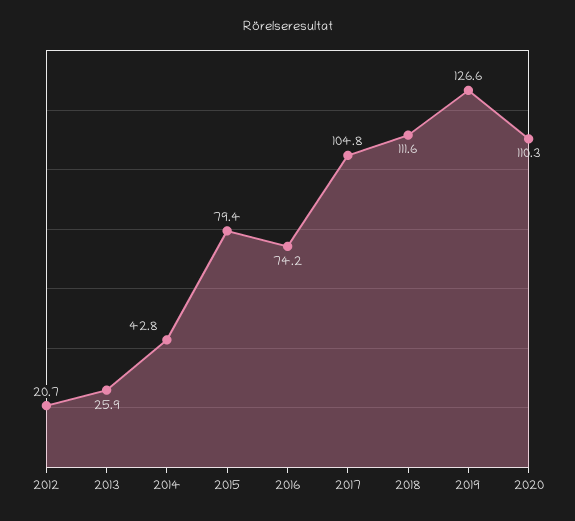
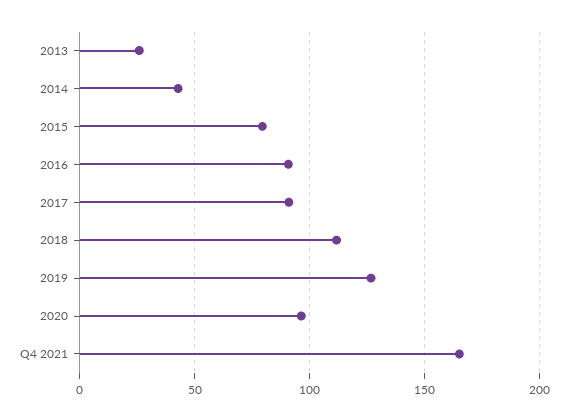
2012: 20.7 -> none
2016: 74.2 -> 90
2017: 104.8 -> 90
2020: 110.3 -> 95
Q4 2021: none -> 165

